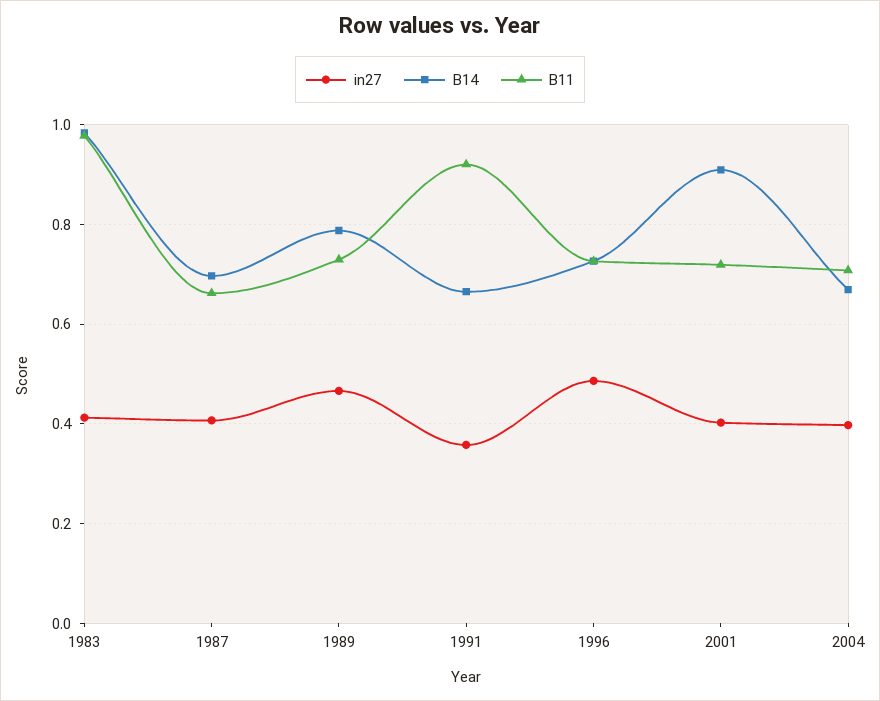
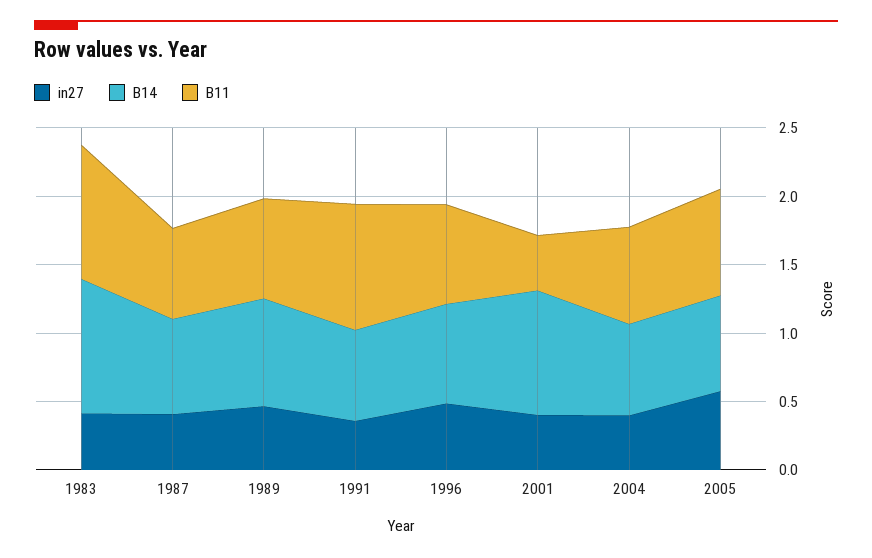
B11, 2001: 0.72 -> 0.4
in27, 2005: none -> 0.6
B14, 2005: none -> 0.7
B11, 2005: none -> 0.8

